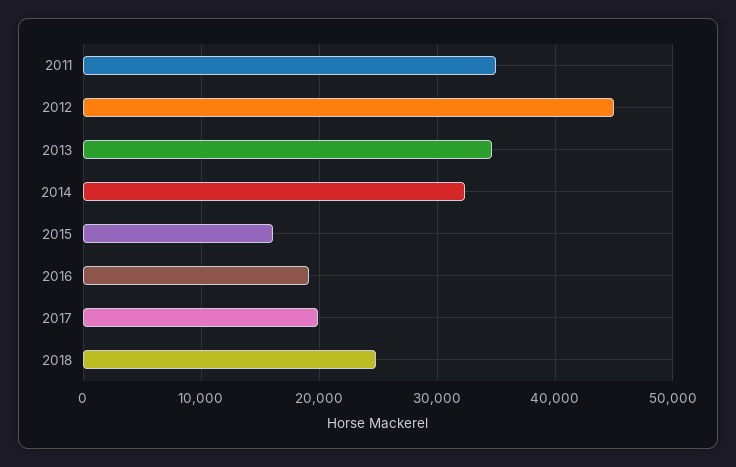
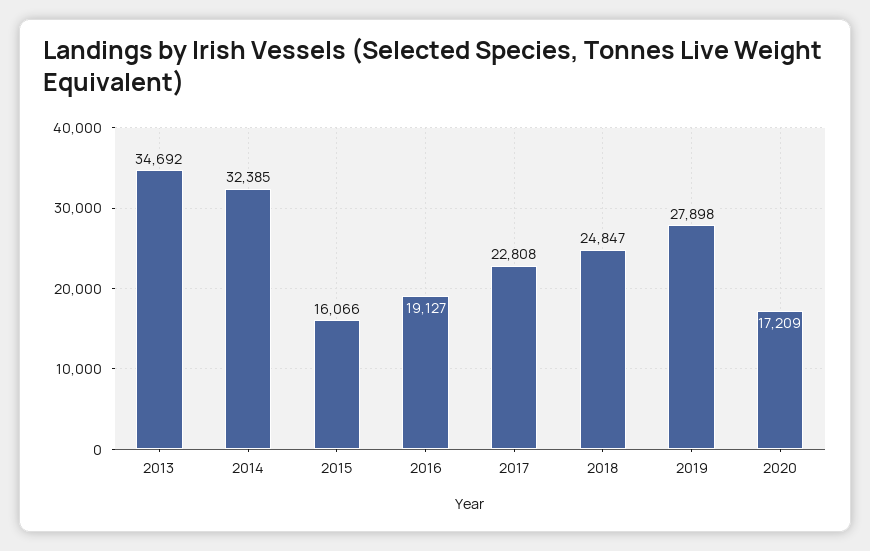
2011: 35000 -> none
2012: 45000 -> none
2017: 20000 -> 22808
2019: none -> 27898
2020: none -> 17209

